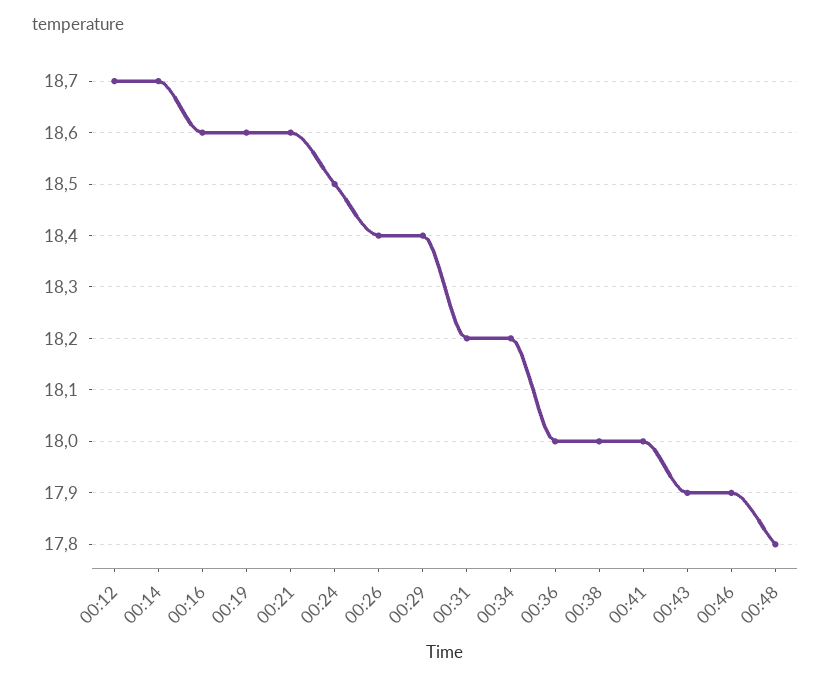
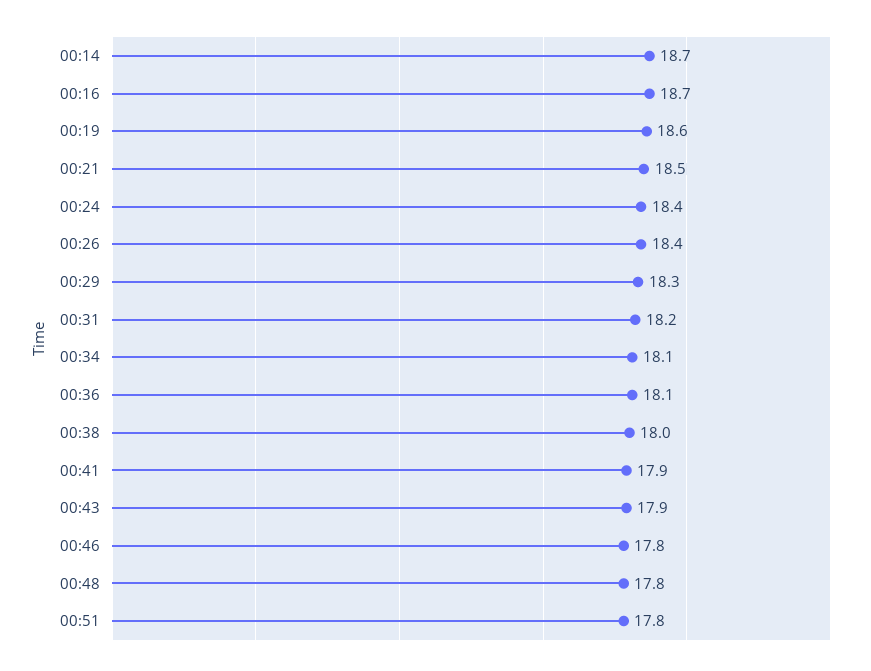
00:12: 18.7 -> none
00:16: 18.6 -> 18.7
00:21: 18.6 -> 18.5
00:24: 18.5 -> 18.4
00:29: 18.4 -> 18.3
00:34: 18.2 -> 18.1
00:36: 18 -> 18.1
00:41: 18 -> 17.9
00:46: 17.9 -> 17.8
00:51: none -> 17.8

